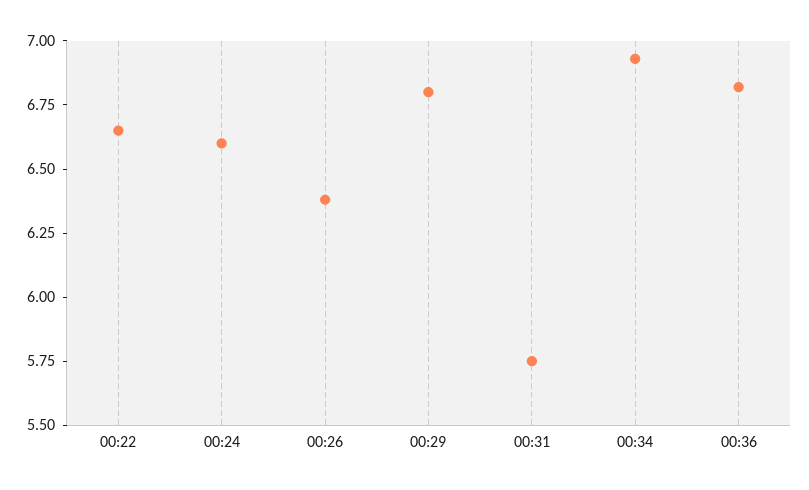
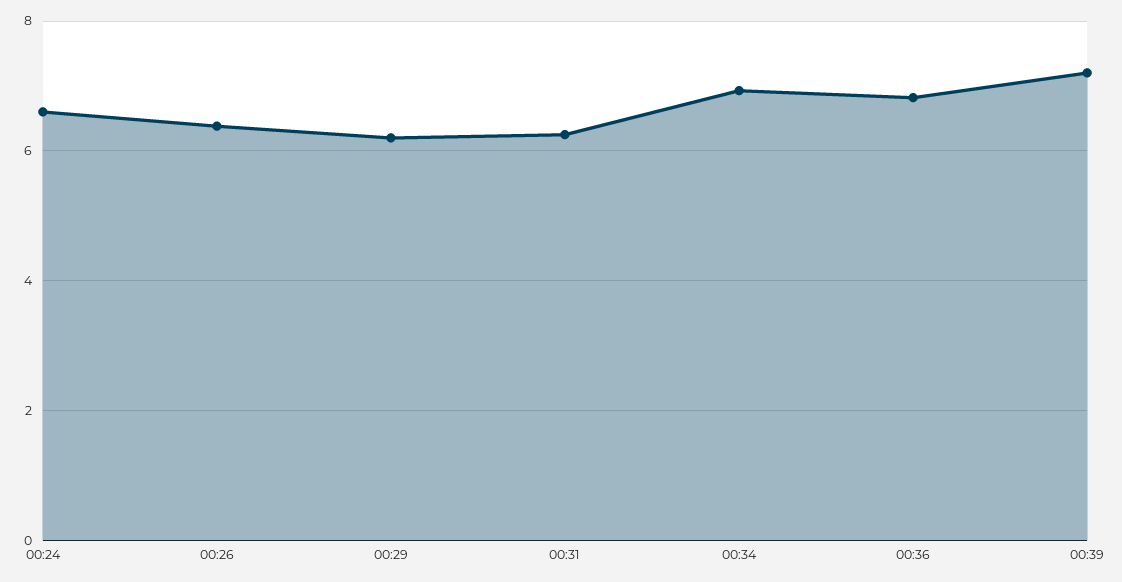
00:22: 6.65 -> none
00:29: 6.8 -> 6.2
00:31: 5.75 -> 6.2
00:39: none -> 7.2

